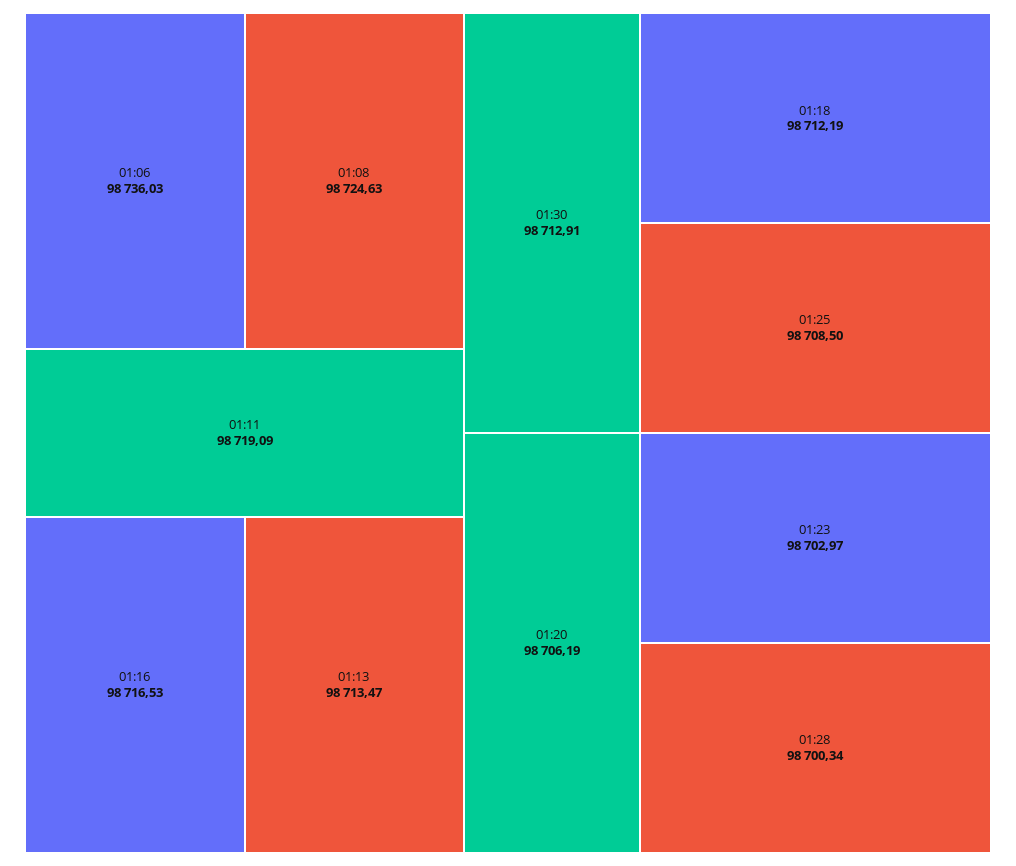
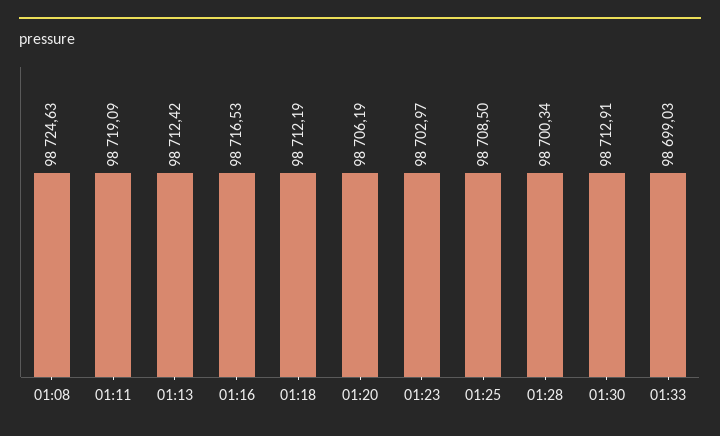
01:06: 98736.03 -> none
01:13: 98713.47 -> 98712.42
01:33: none -> 98699.03

